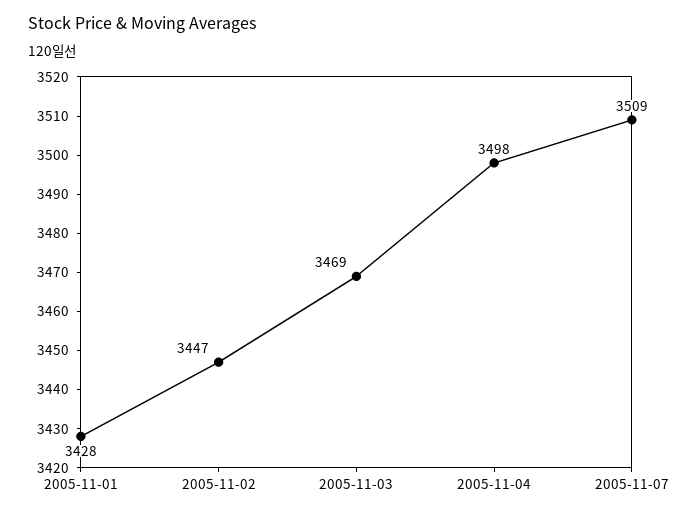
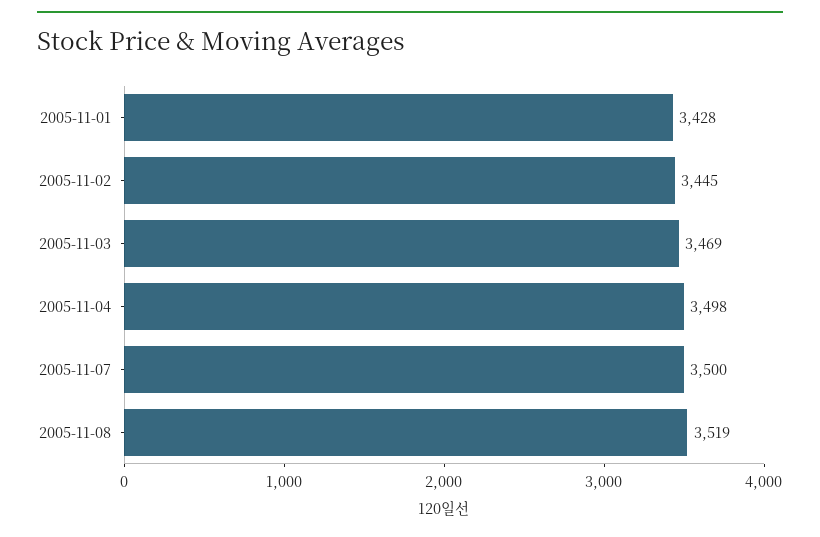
2005-11-02: 3447 -> 3445
2005-11-07: 3509 -> 3500
2005-11-08: none -> 3519

